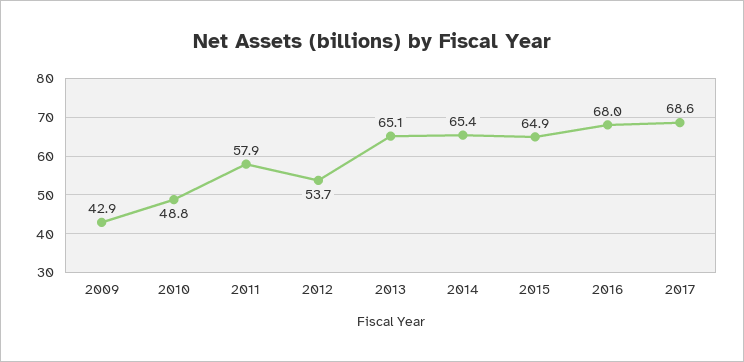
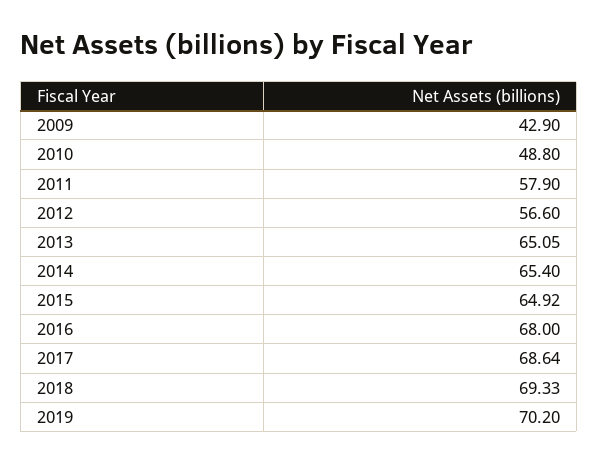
2012: 53.7 -> 56.6
2018: none -> 69.33
2019: none -> 70.2

